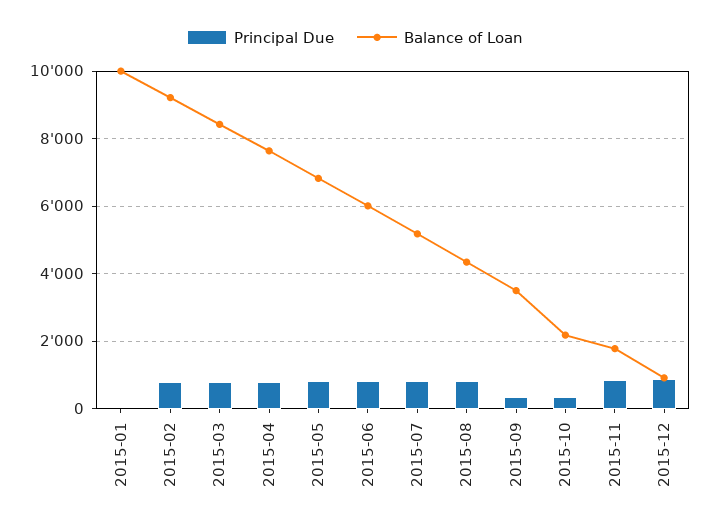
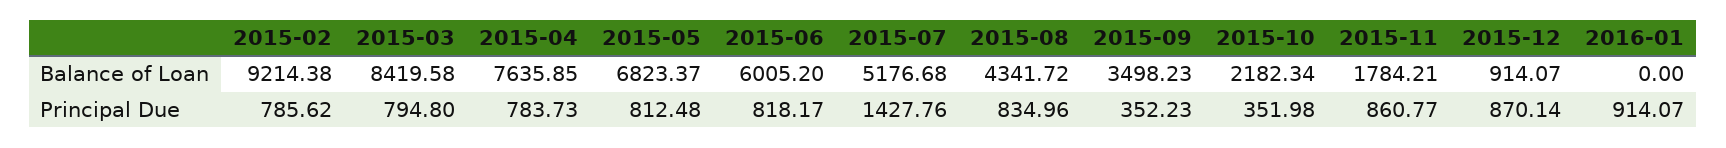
Principal Due, 2015-01: 0 -> none
Balance of Loan, 2015-01: 10000 -> none
Principal Due, 2015-07: 800 -> 1427.76
Balance of Loan, 2016-01: none -> 0
Principal Due, 2016-01: none -> 914.07

